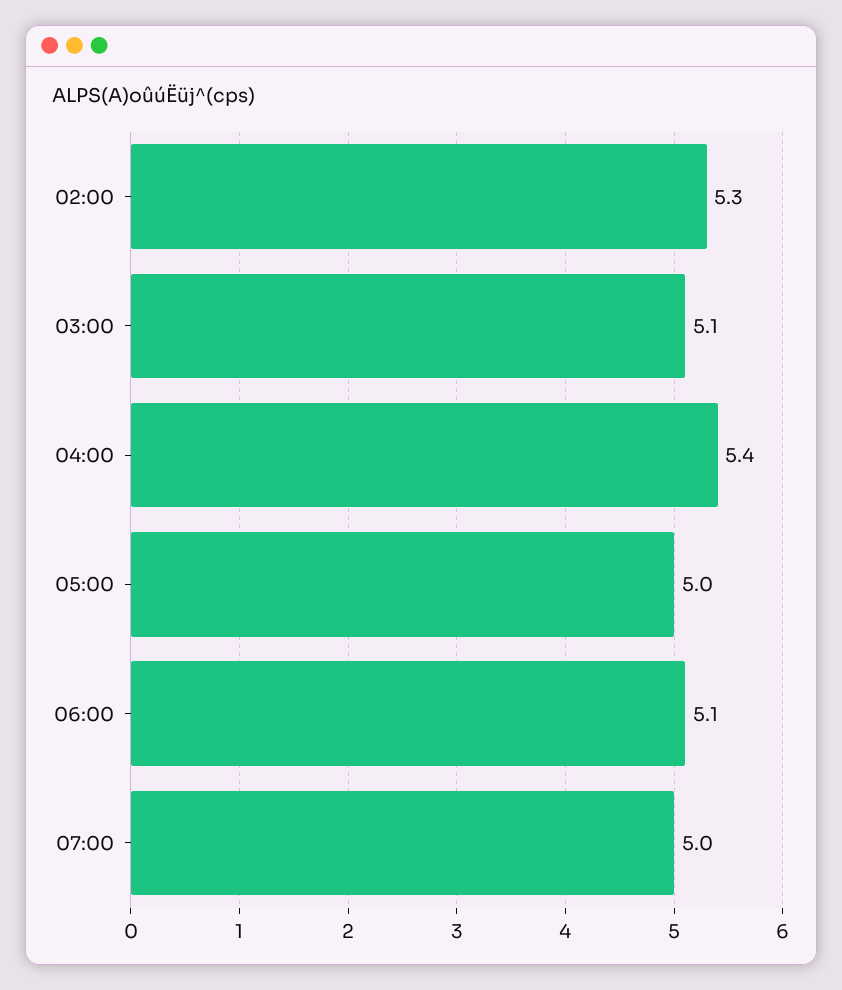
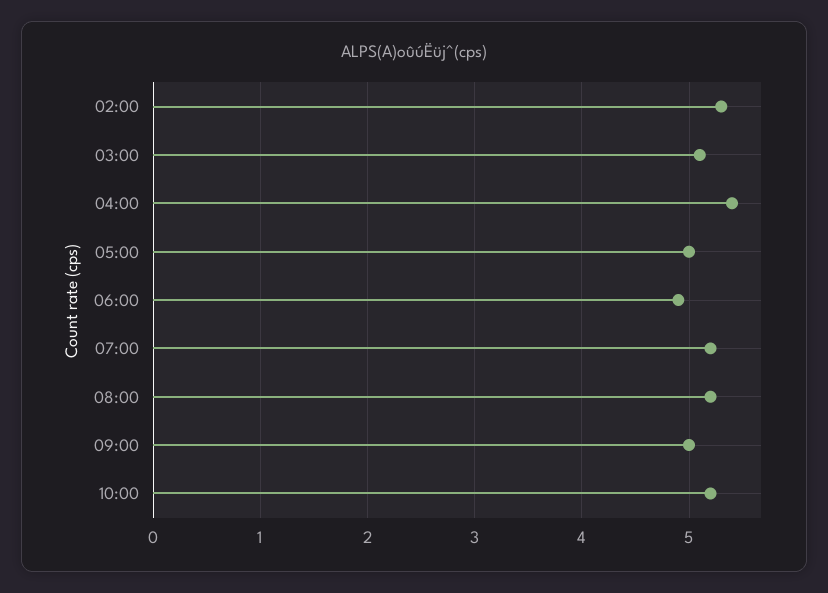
06:00: 5.1 -> 4.9
07:00: 5 -> 5.2
08:00: none -> 5.2
09:00: none -> 5
10:00: none -> 5.2

